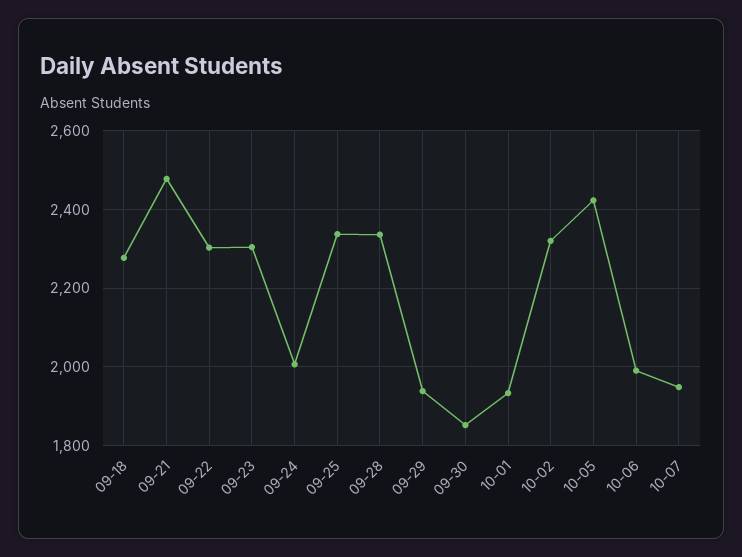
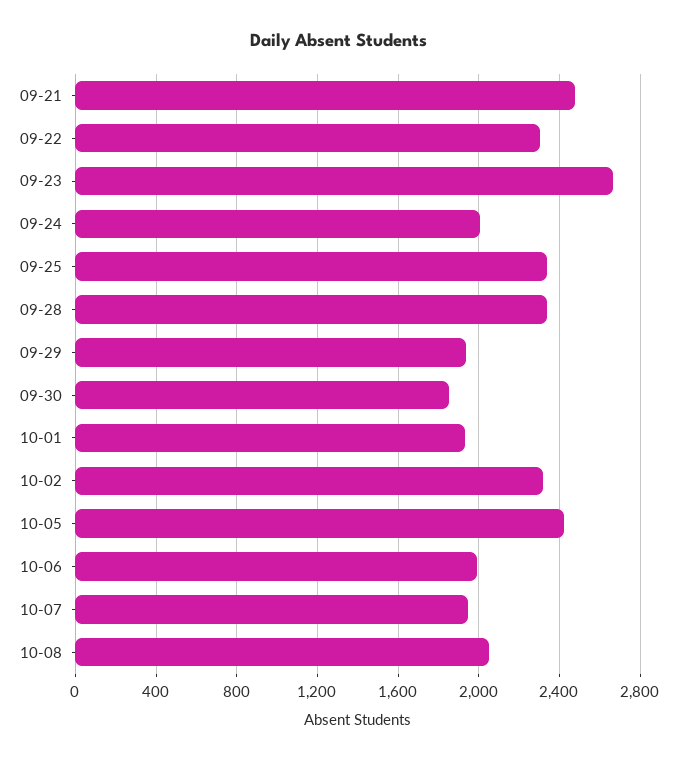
09-18: 2280 -> none
09-23: 2300 -> 2650
10-08: none -> 2050

